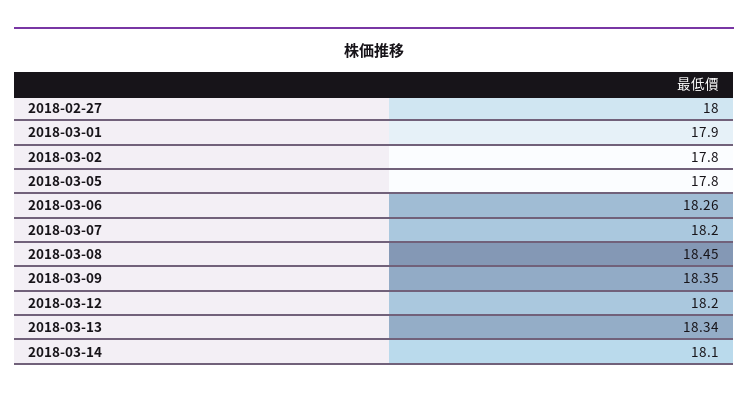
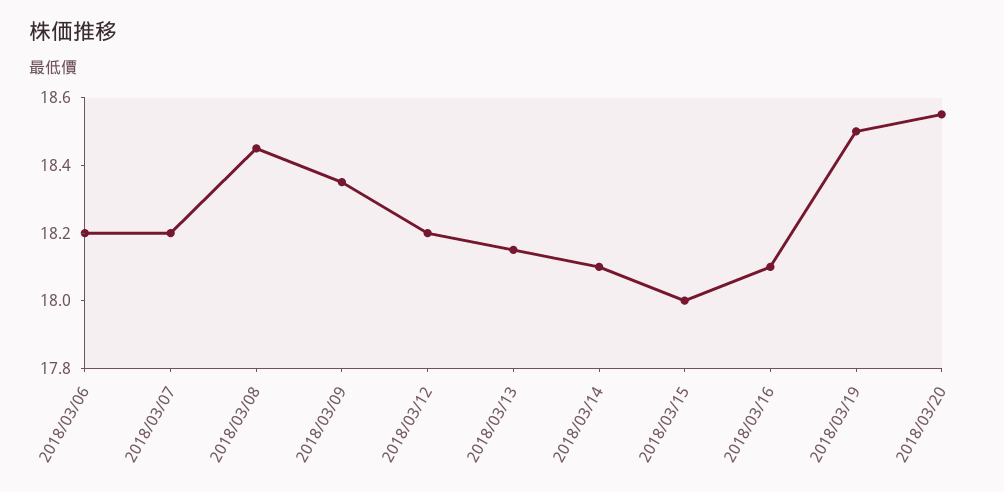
2018-02-27: 18 -> none
2018-03-01: 17.9 -> none
2018-03-02: 17.8 -> none
2018-03-05: 17.8 -> none
2018-03-06: 18.26 -> 18.2
2018-03-13: 18.34 -> 18.15
2018/03/15: none -> 18
2018/03/16: none -> 18.1
2018/03/19: none -> 18.5
2018/03/20: none -> 18.55

